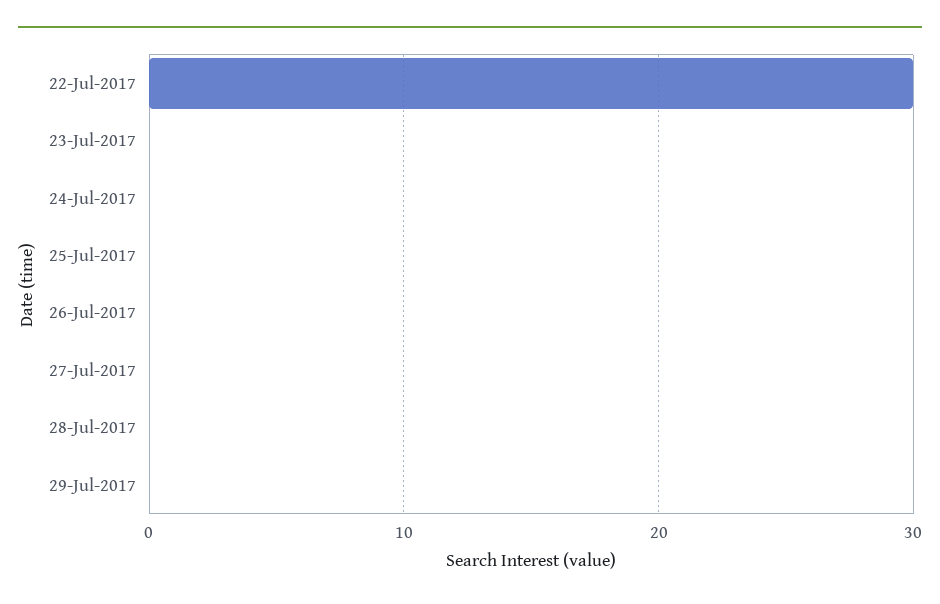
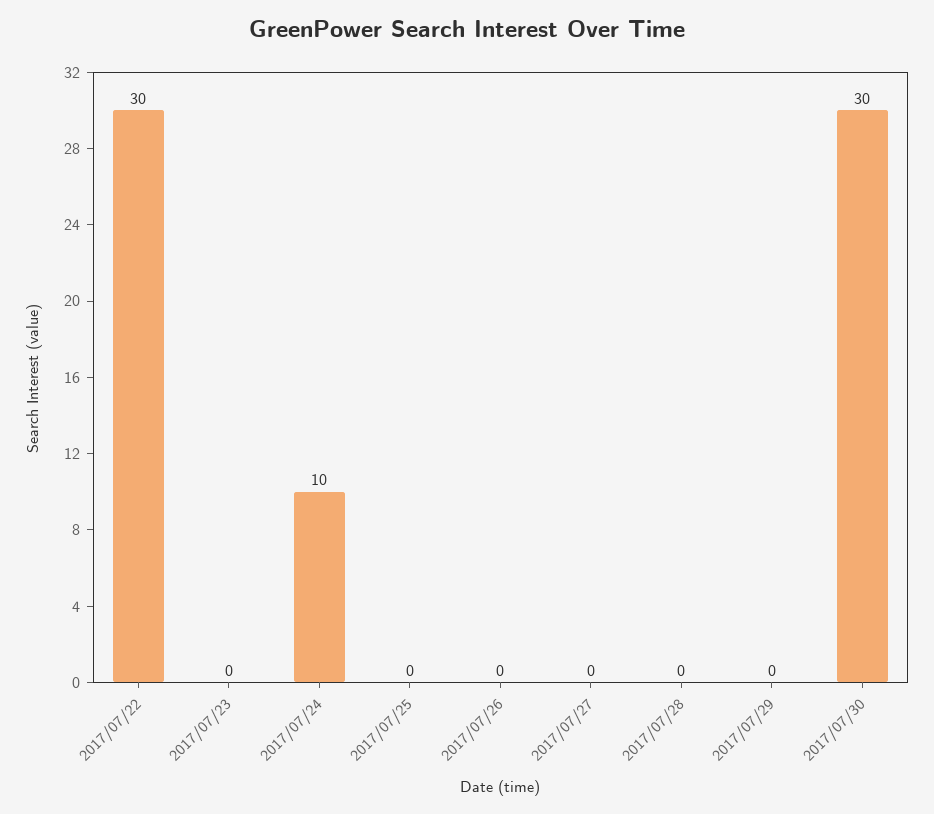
24-Jul-2017: 0 -> 10
2017/07/30: none -> 30

